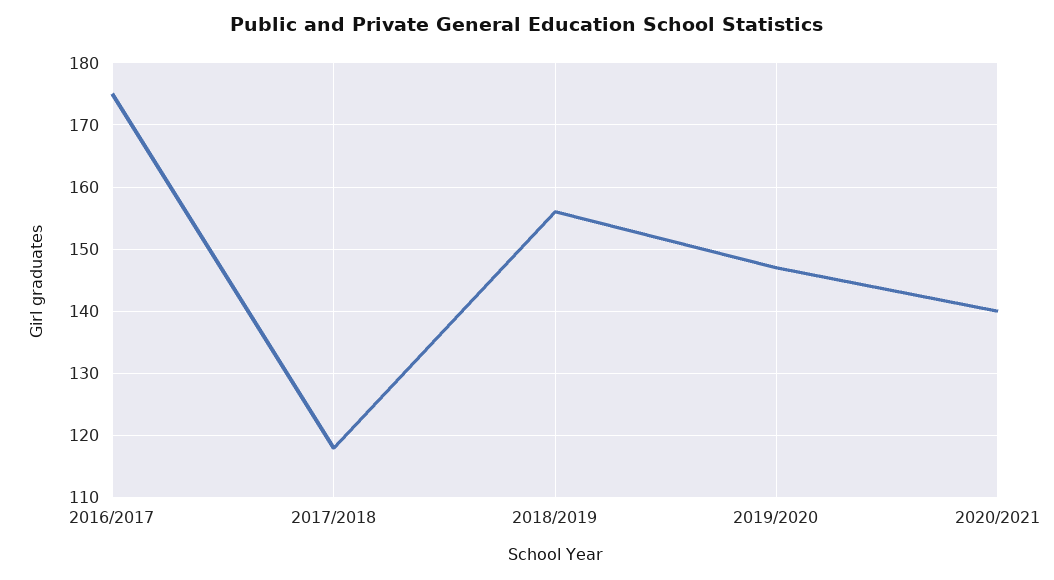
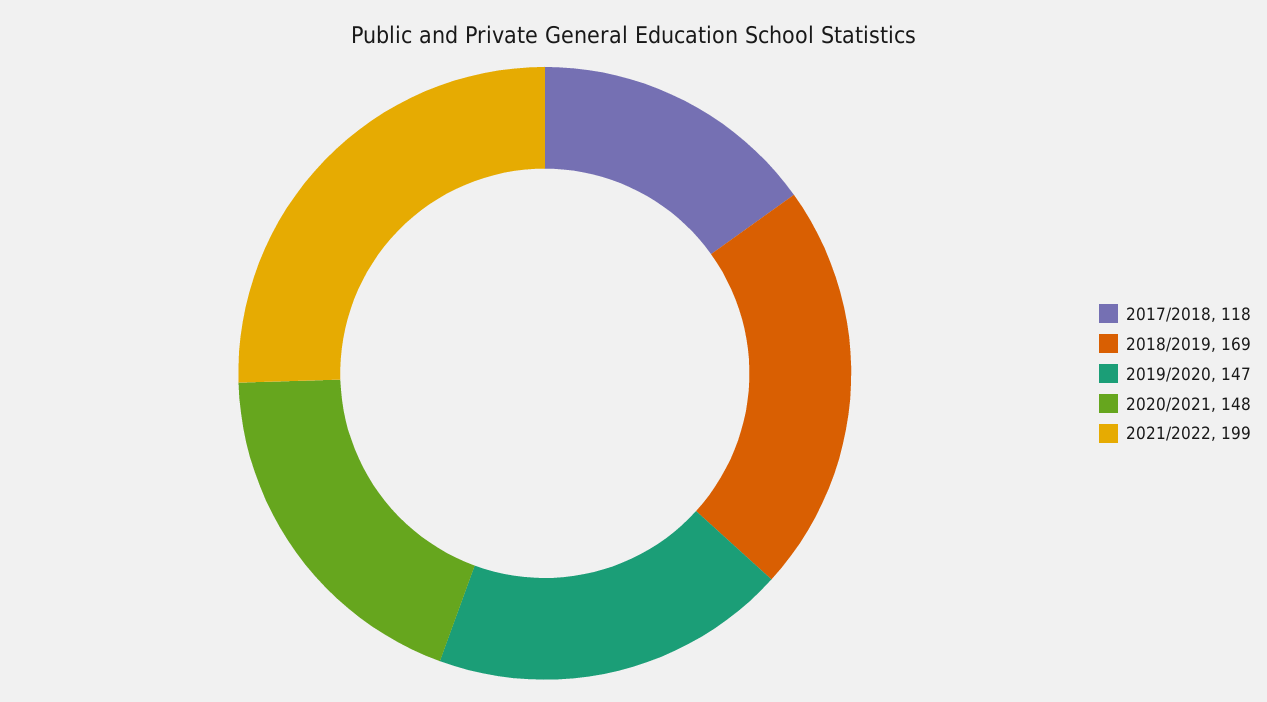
2016/2017: 175 -> none
2018/2019: 156 -> 169
2020/2021: 140 -> 148
2021/2022: none -> 199

